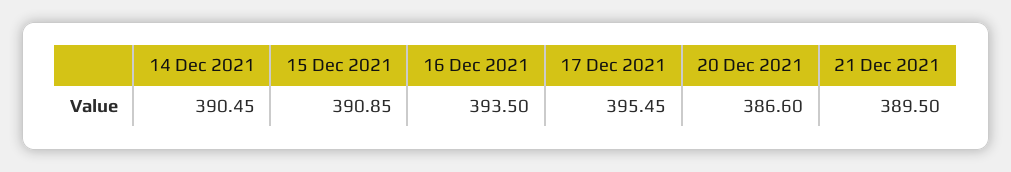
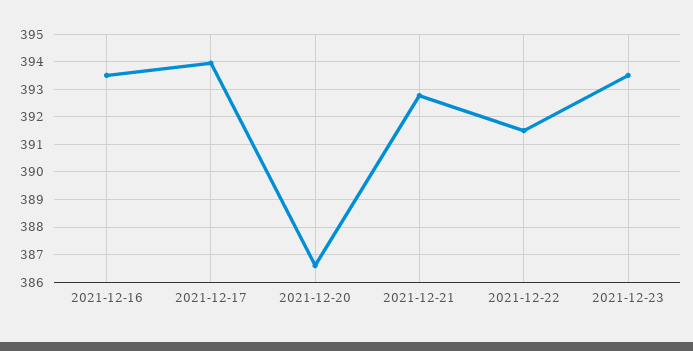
14 Dec 2021: 390.45 -> none
15 Dec 2021: 390.85 -> none
17 Dec 2021: 395.45 -> 394
21 Dec 2021: 389.5 -> 392.75
2021-12-22: none -> 391.5
2021-12-23: none -> 393.5

